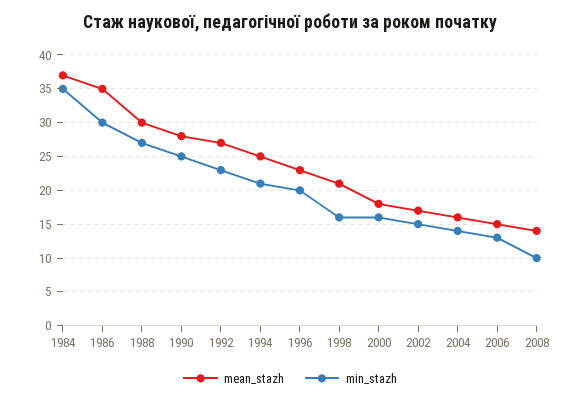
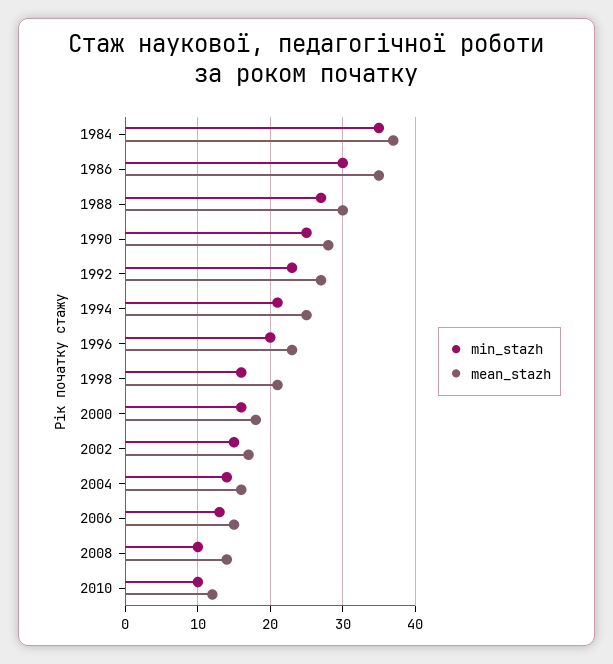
min_stazh, 2010: none -> 10
mean_stazh, 2010: none -> 12

